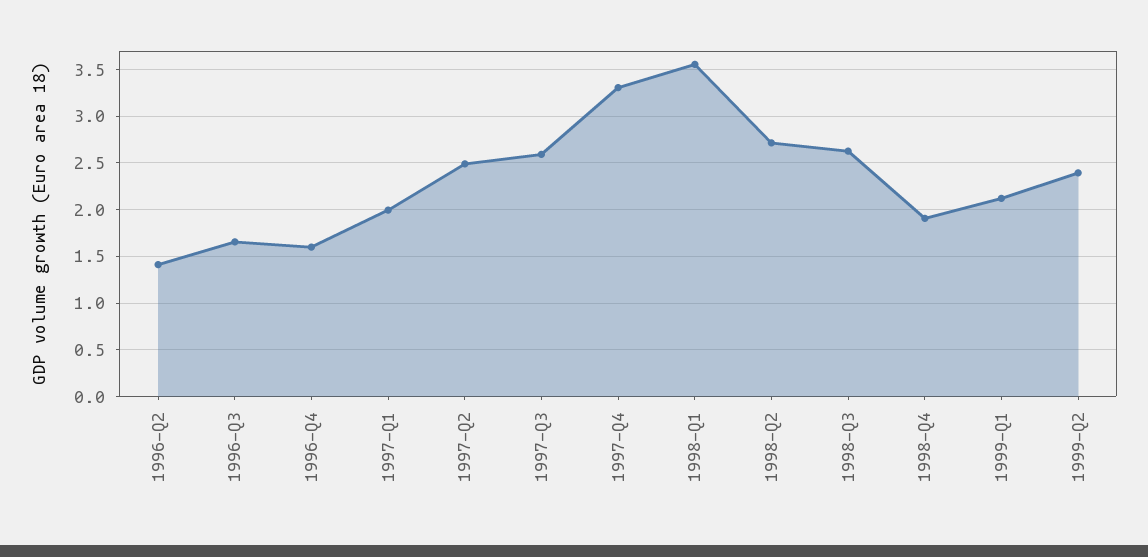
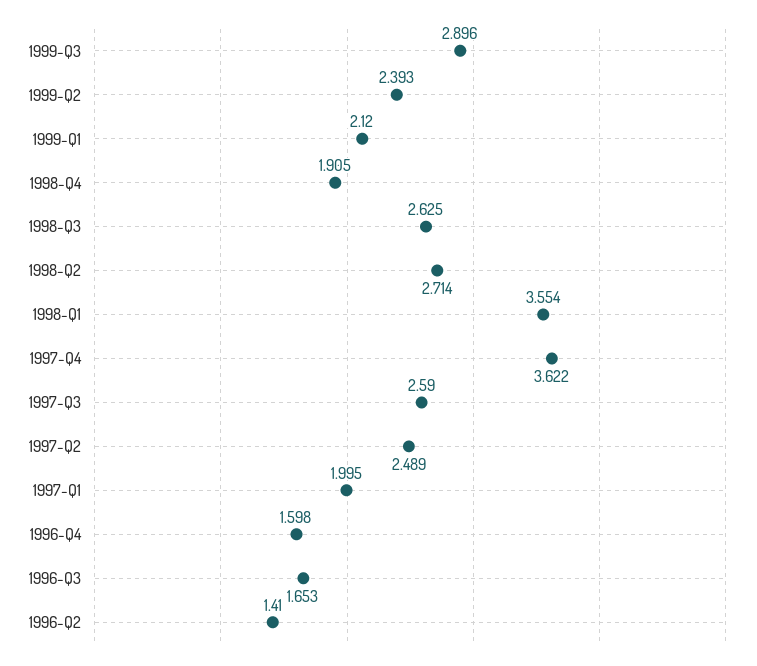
1997-Q4: 3.3 -> 3.622
1999-Q3: none -> 2.896

